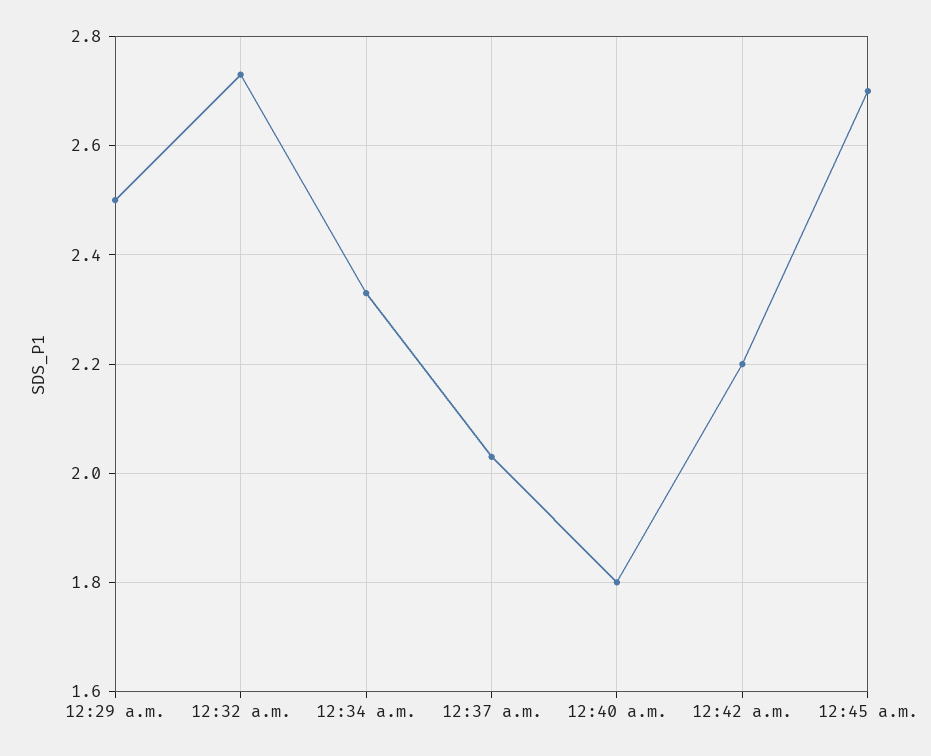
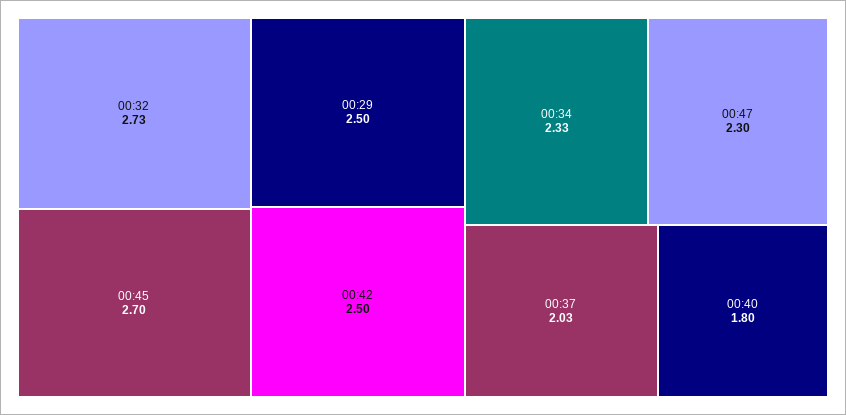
12:42 a.m.: 2.2 -> 2.5
00:47: none -> 2.3

